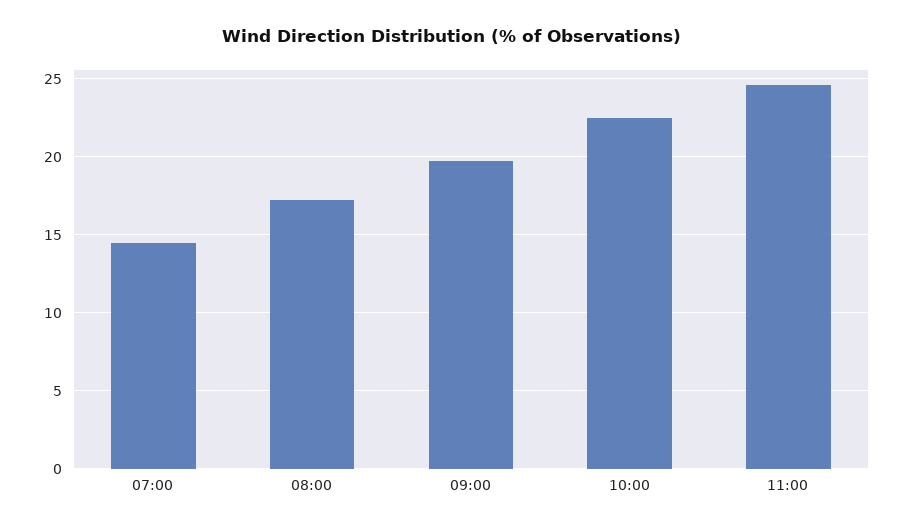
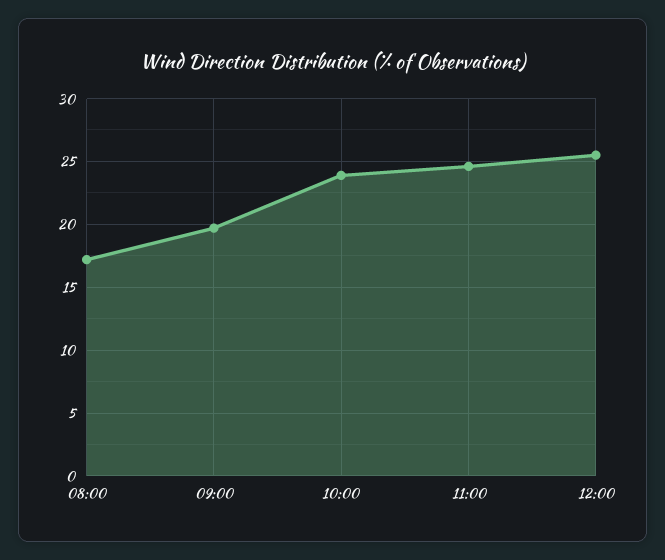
07:00: 14.5 -> none
10:00: 22.5 -> 24
12:00: none -> 25.5

